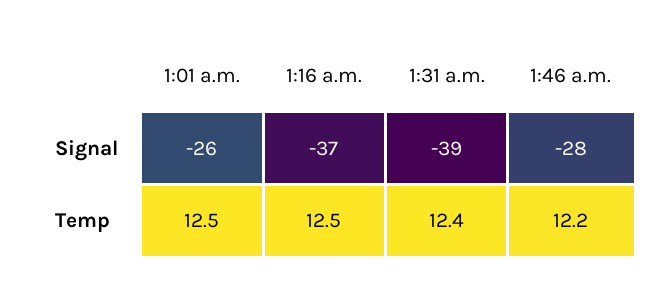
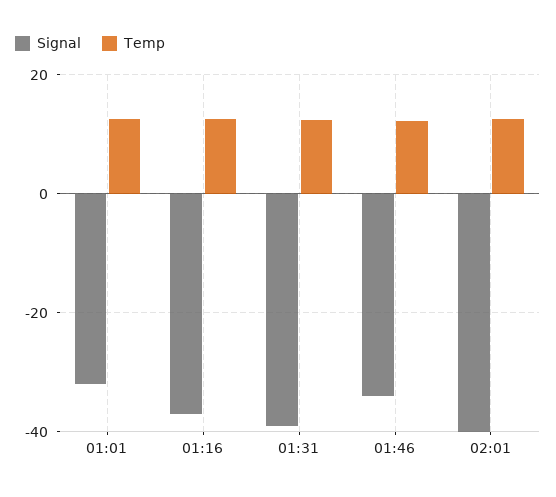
Signal, 1:01 a.m.: -26 -> -32
Signal, 1:46 a.m.: -28 -> -34
Signal, 02:01: none -> -40
Temp, 02:01: none -> 12

